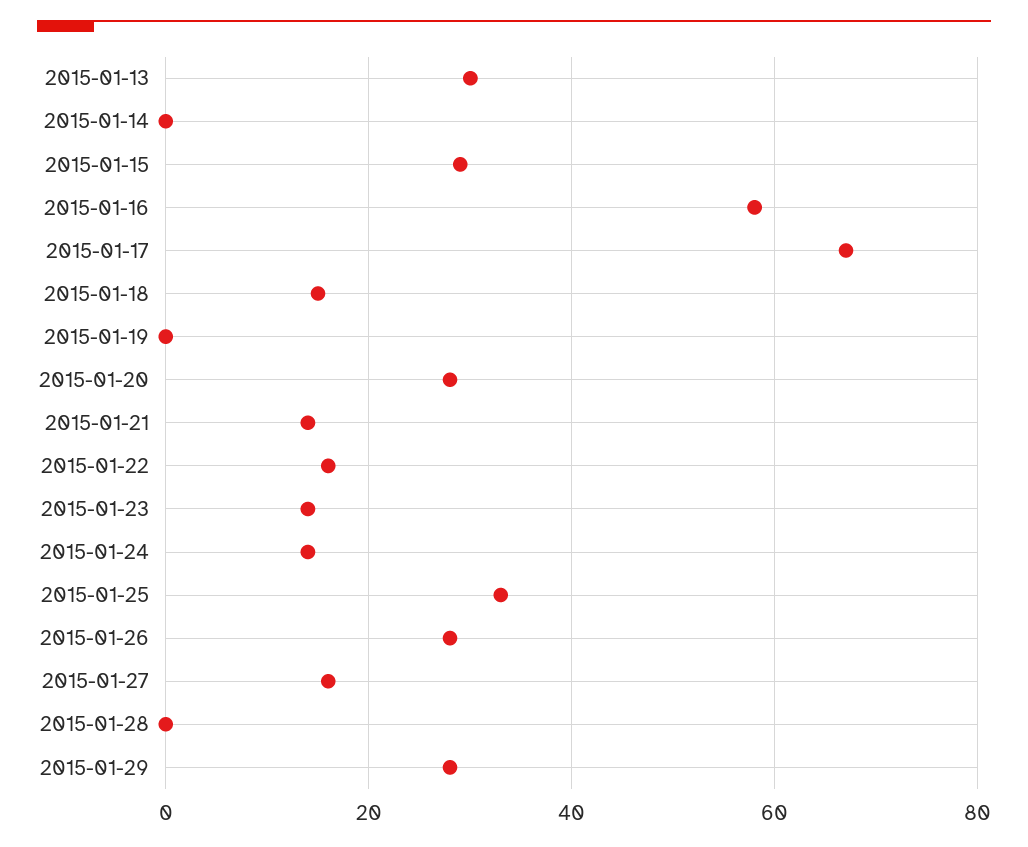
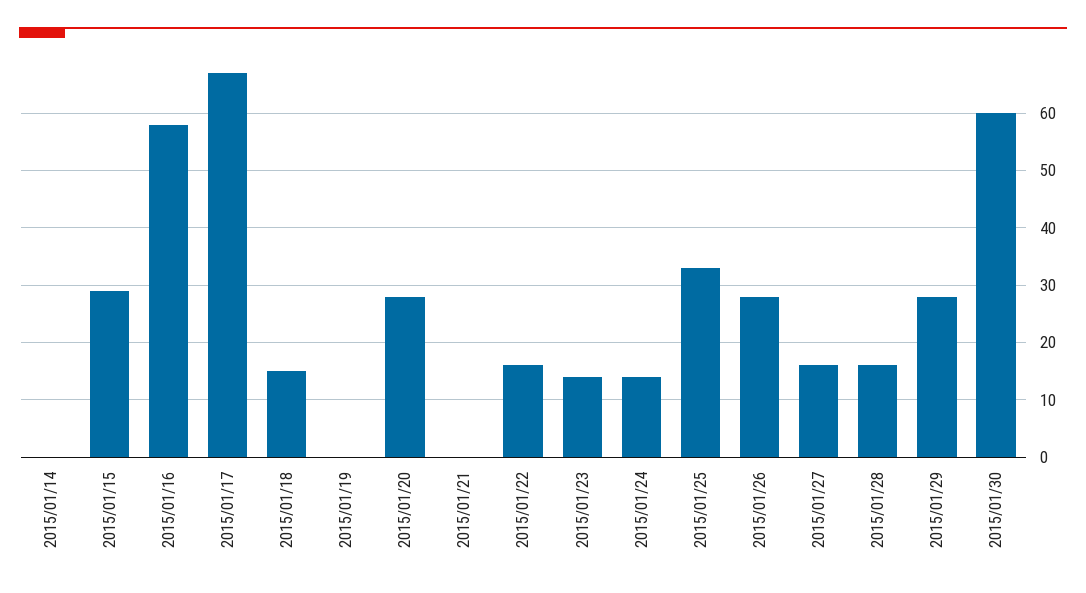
2015-01-13: 30 -> none
2015-01-21: 15 -> 0
2015-01-28: 0 -> 15
2015/01/30: none -> 60

